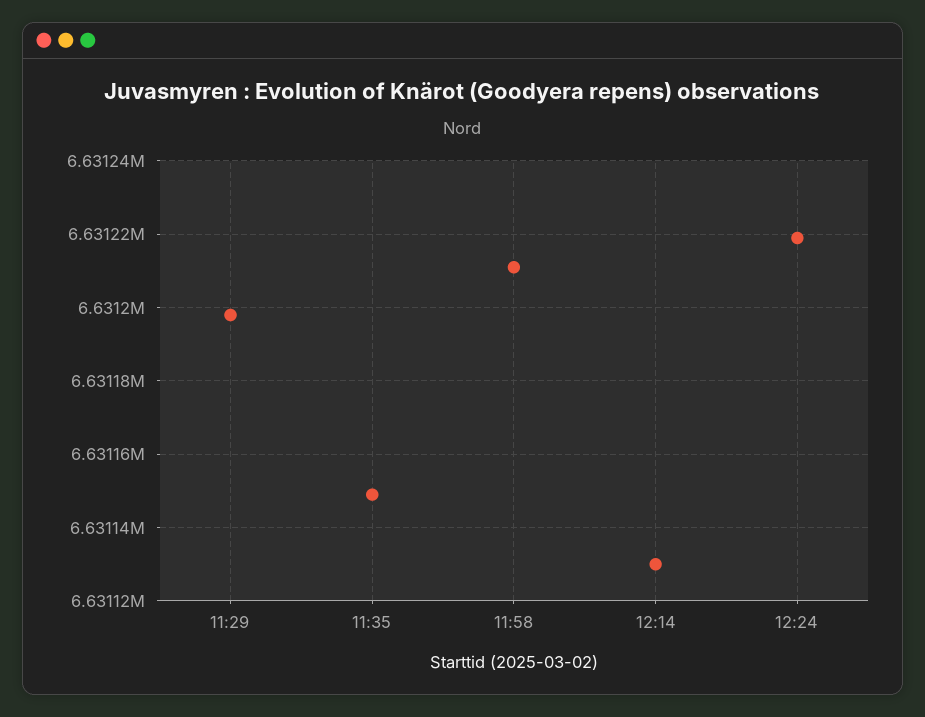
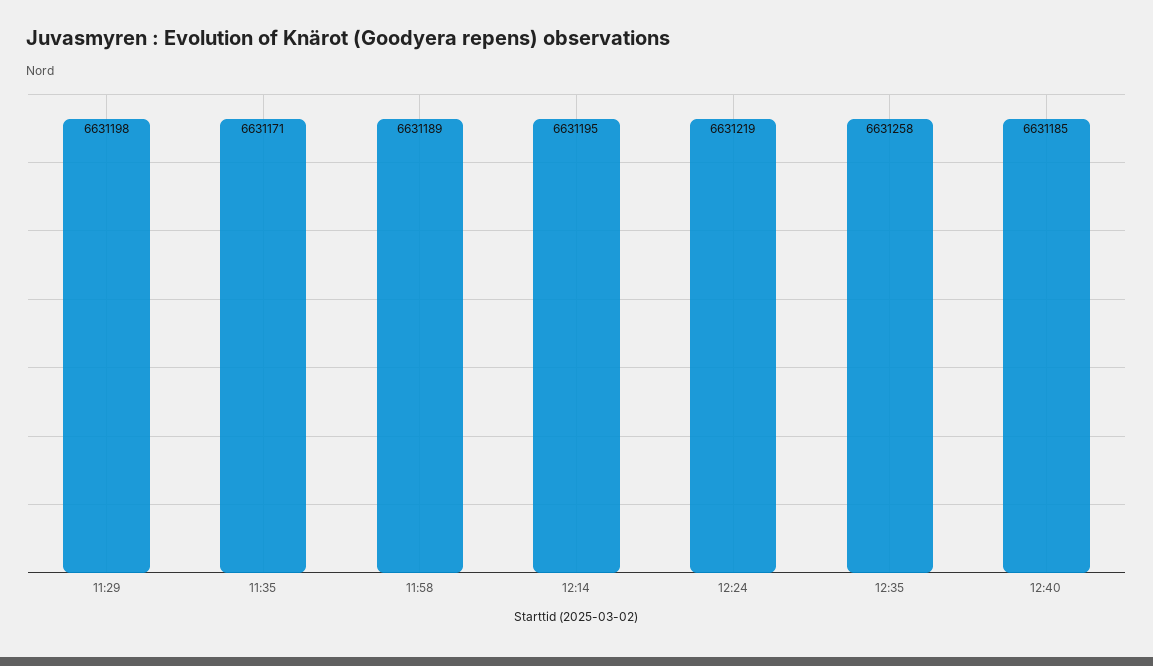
11:35: 6631150 -> 6631171
11:58: 6631210 -> 6631189
12:14: 6631130 -> 6631195
12:35: none -> 6631258
12:40: none -> 6631185

